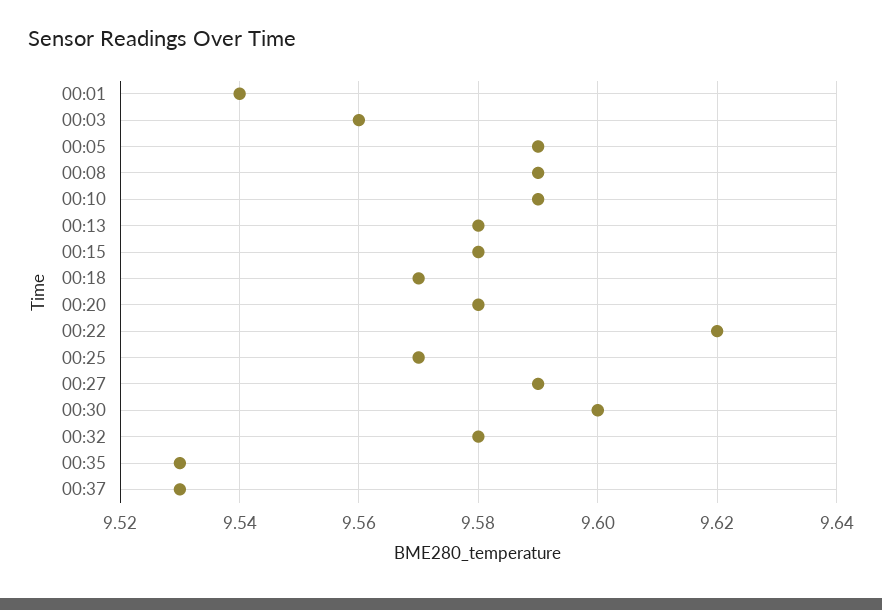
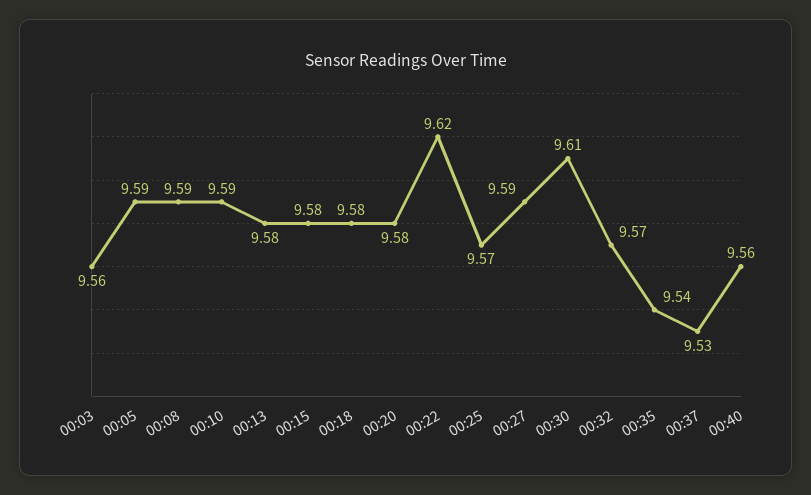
00:01: 9.54 -> none
00:18: 9.57 -> 9.58
00:30: 9.6 -> 9.61
00:32: 9.58 -> 9.57
00:35: 9.53 -> 9.54
00:40: none -> 9.56

